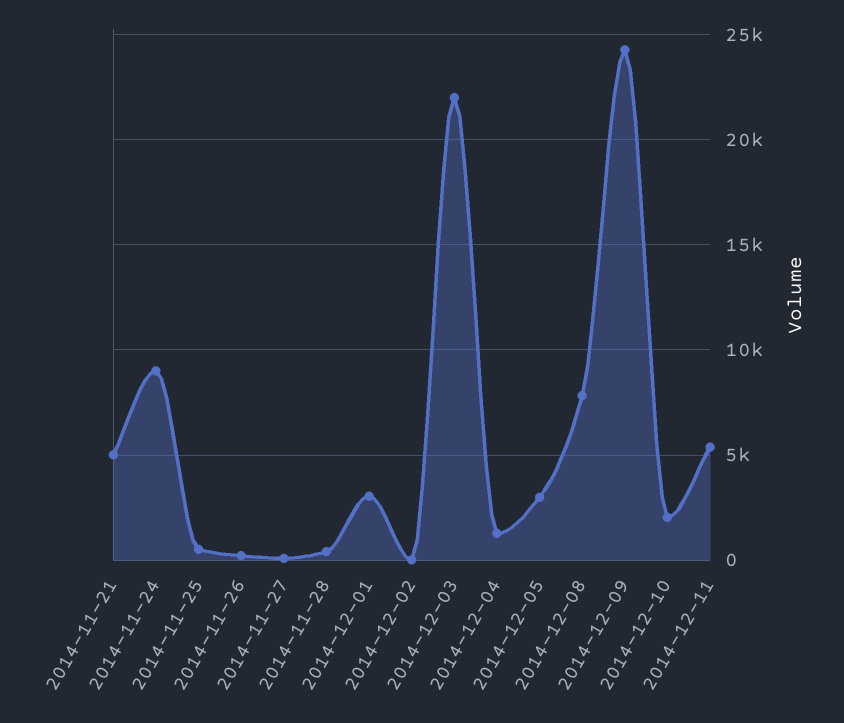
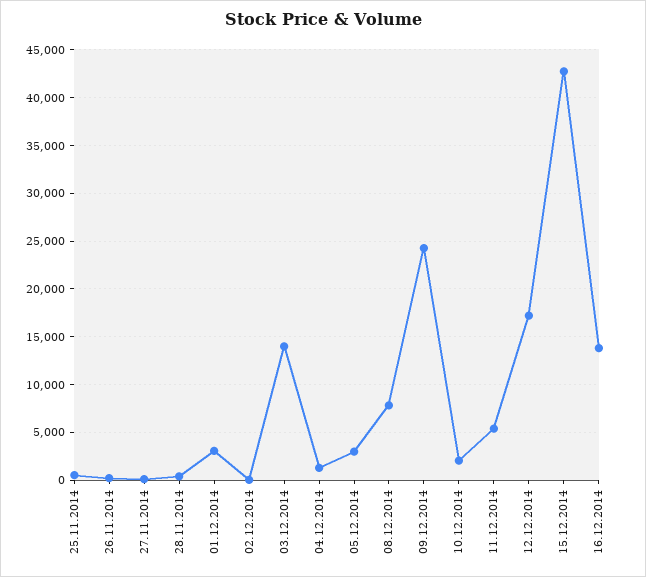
2014-11-21: 5000 -> none
2014-11-24: 9000 -> none
2014-12-03: 22000 -> 14000
12.12.2014: none -> 17000
15.12.2014: none -> 43000
16.12.2014: none -> 14000

